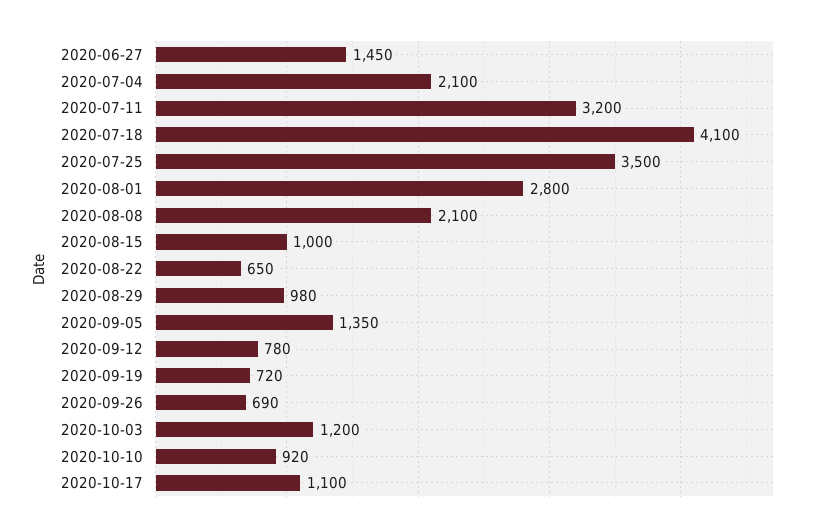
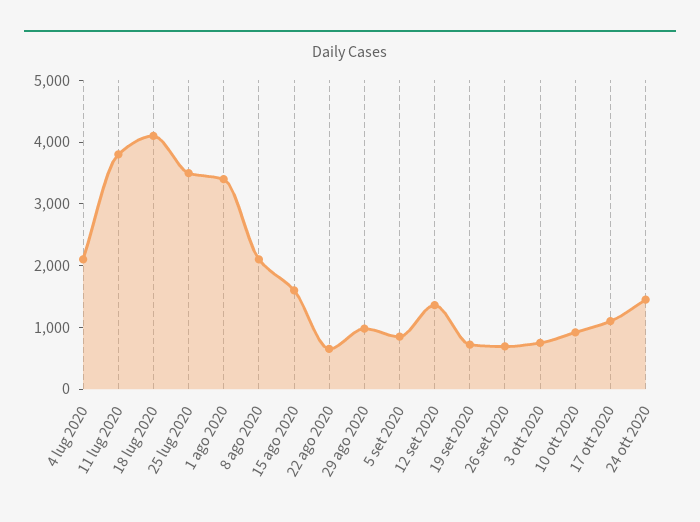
2020-06-27: 1450 -> none
2020-07-11: 3200 -> 3800
2020-08-01: 2800 -> 3400
2020-08-15: 1000 -> 1600
2020-09-05: 1350 -> 800
2020-09-12: 780 -> 1400
2020-10-03: 1200 -> 800
24 ott 2020: none -> 1400

